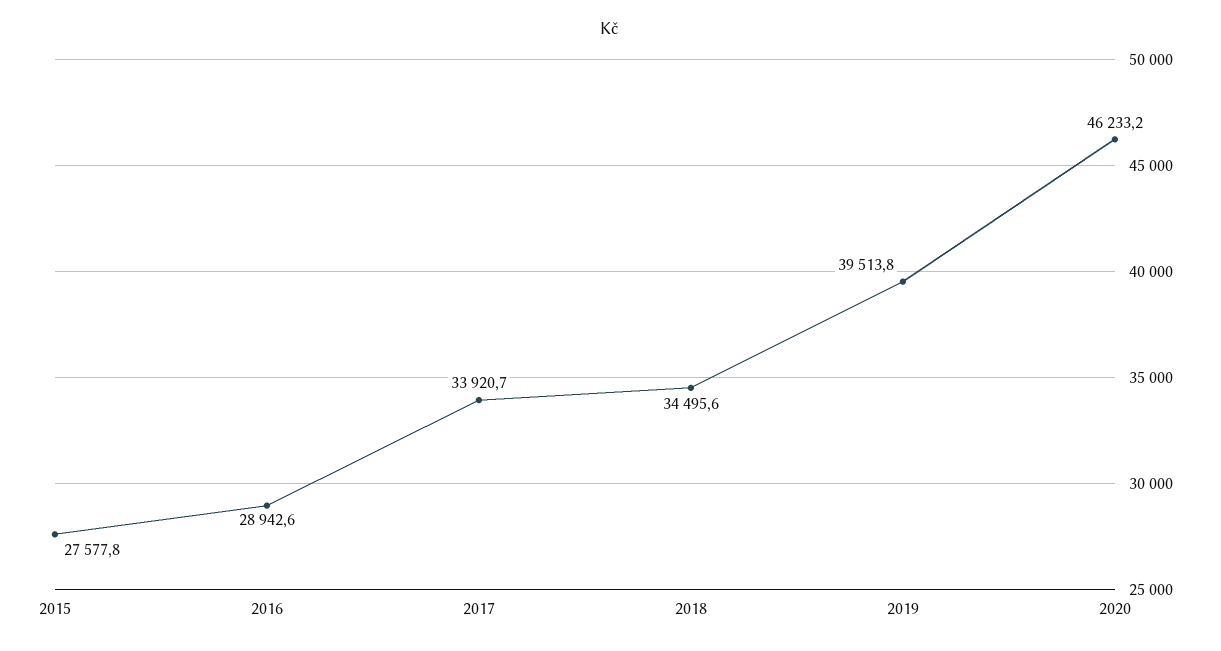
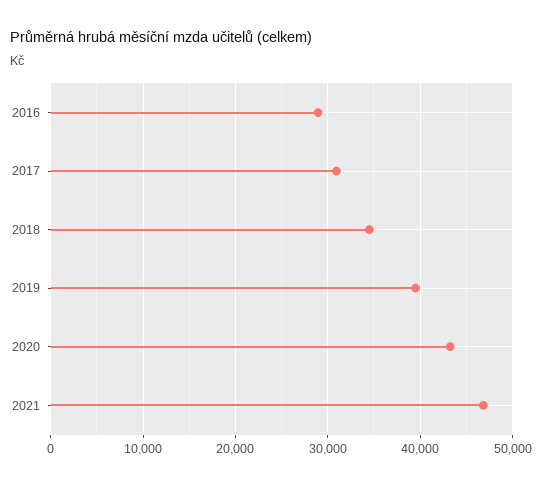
2015: 27577.8 -> none
2017: 33920.7 -> 31000
2020: 46233.2 -> 43000
2021: none -> 47000

